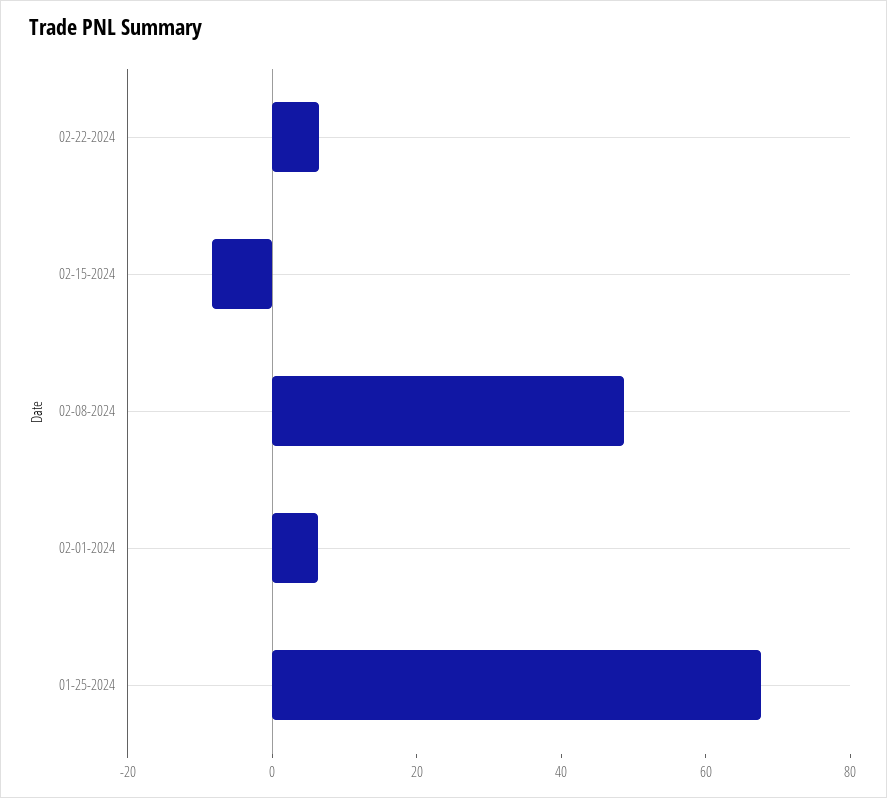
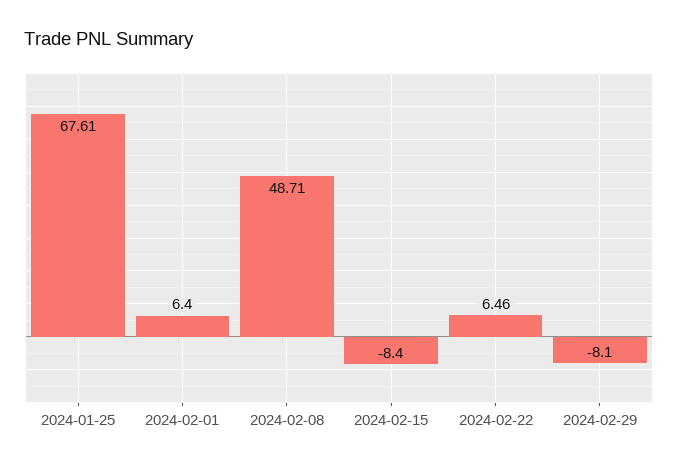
2024-02-29: none -> -8.1

